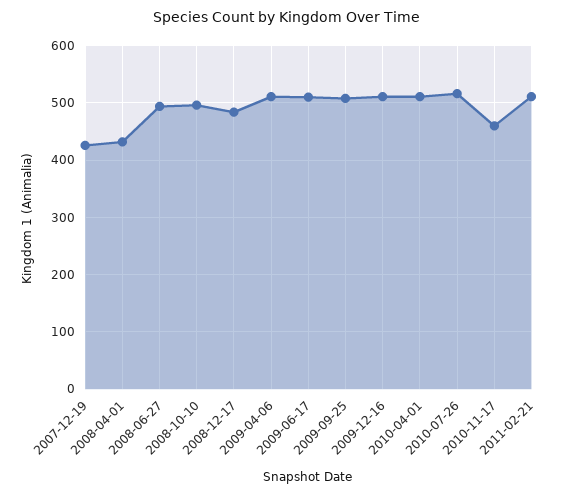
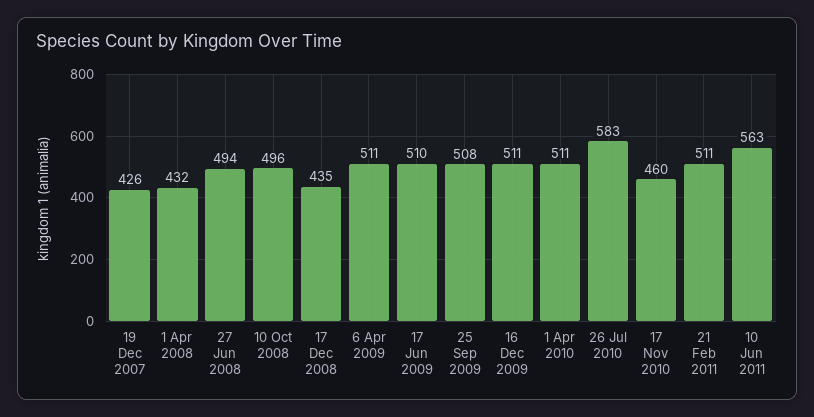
2008-12-17: 480 -> 435
2010-07-26: 520 -> 583
10 Jun 2011: none -> 563

